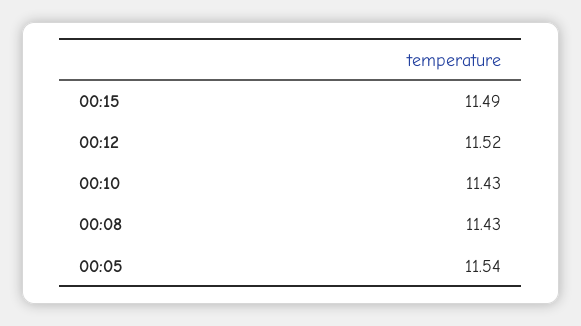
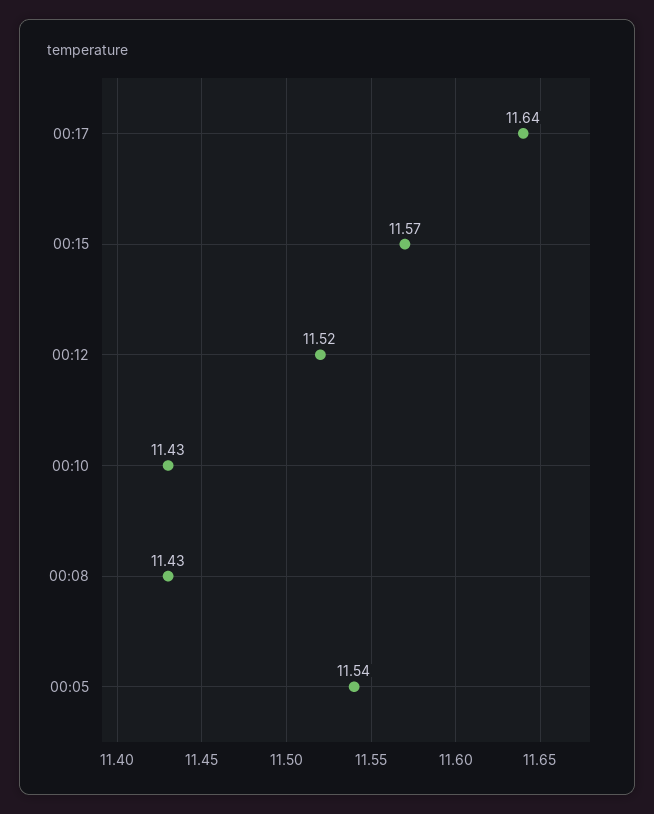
00:15: 11.49 -> 11.57
00:17: none -> 11.64

